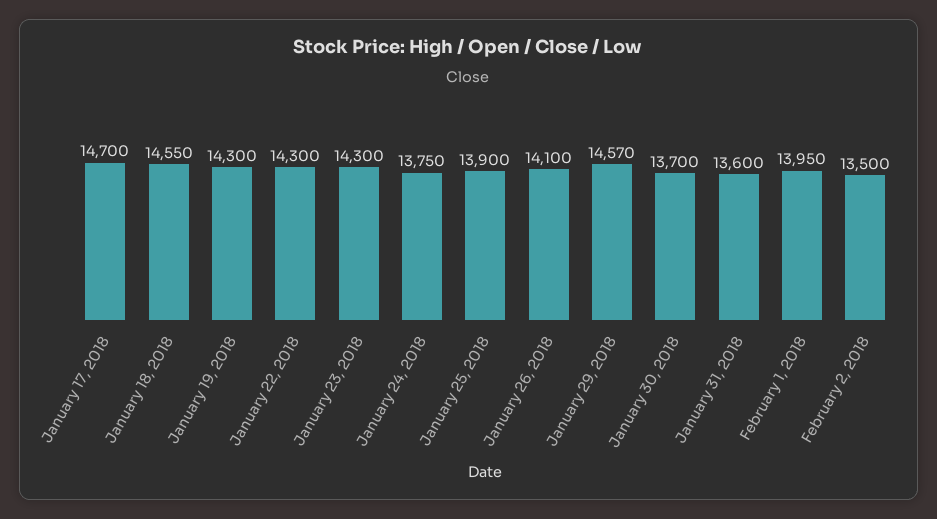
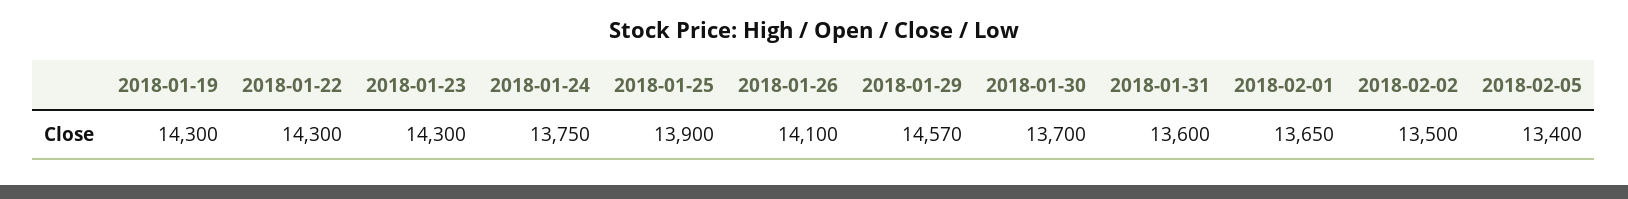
January 17, 2018: 14700 -> none
January 18, 2018: 14550 -> none
February 1, 2018: 13950 -> 13650
2018-02-05: none -> 13400

